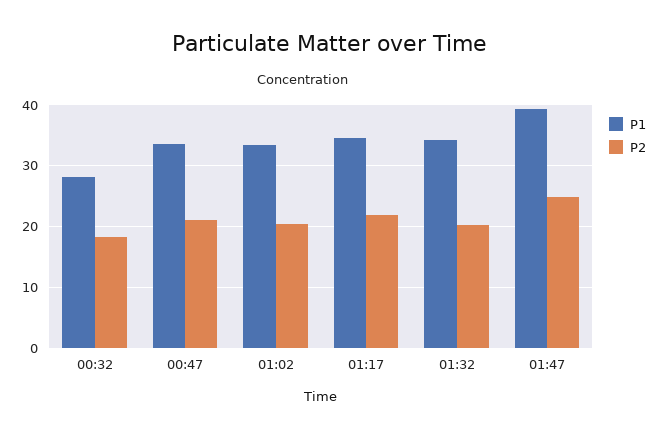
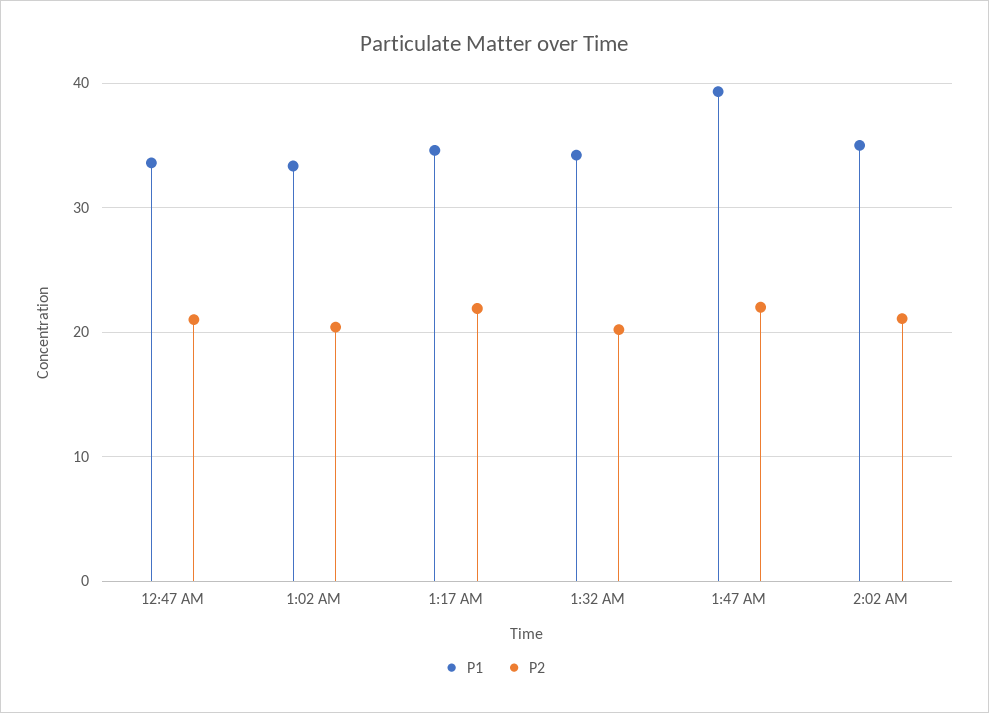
P1, 00:32: 28 -> none
P2, 00:32: 18 -> none
P2, 01:47: 25 -> 22
P1, 2:02 AM: none -> 35
P2, 2:02 AM: none -> 21

